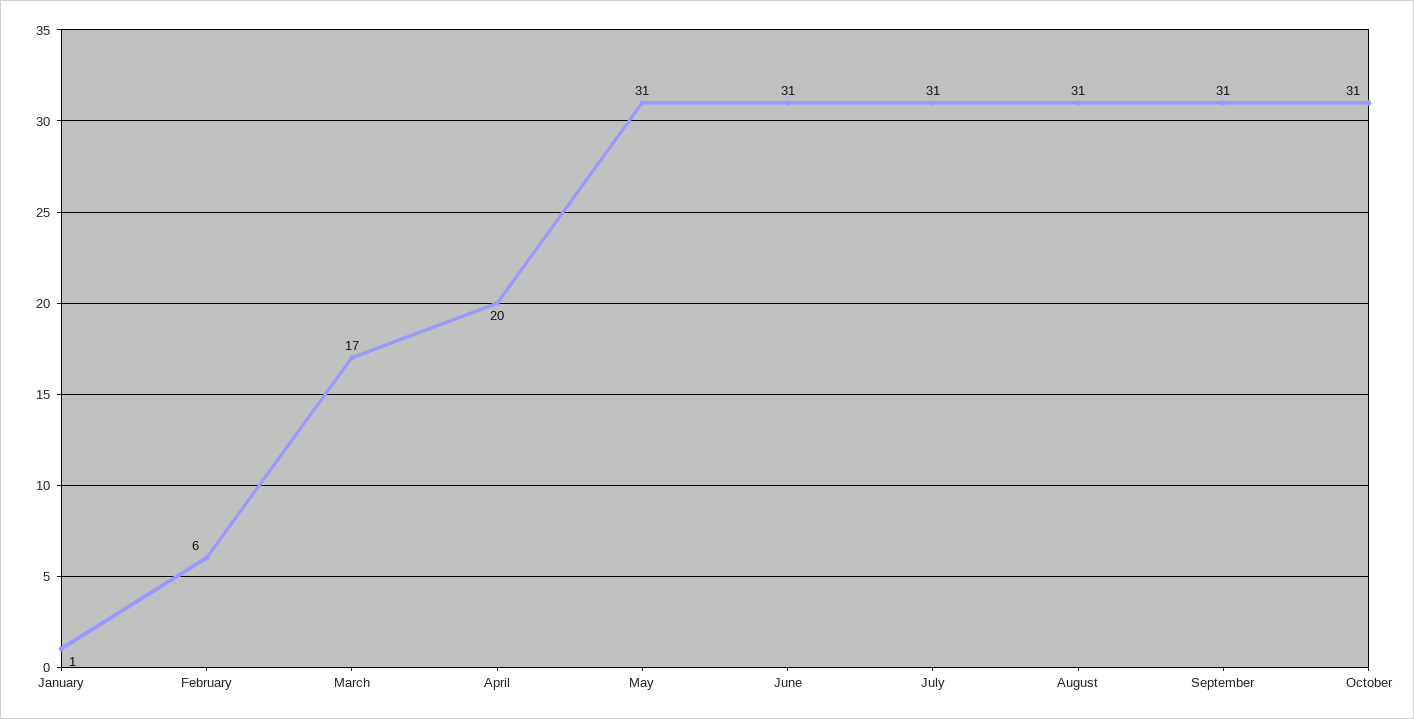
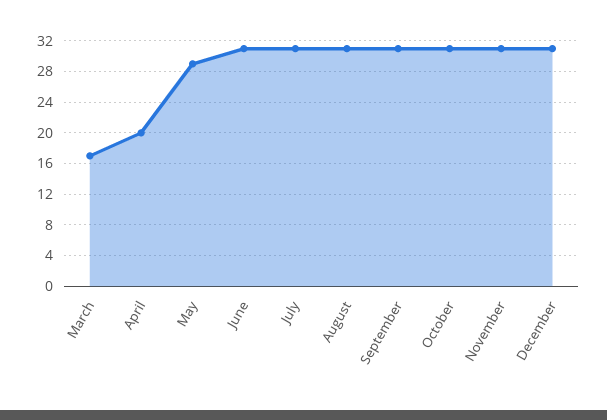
January: 1 -> none
February: 6 -> none
May: 31 -> 29
November: none -> 31
December: none -> 31

